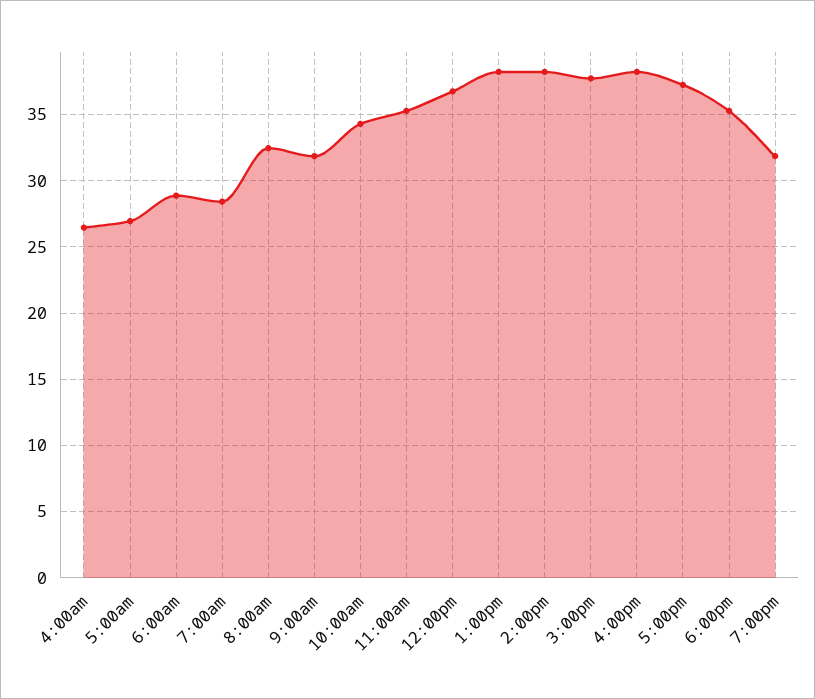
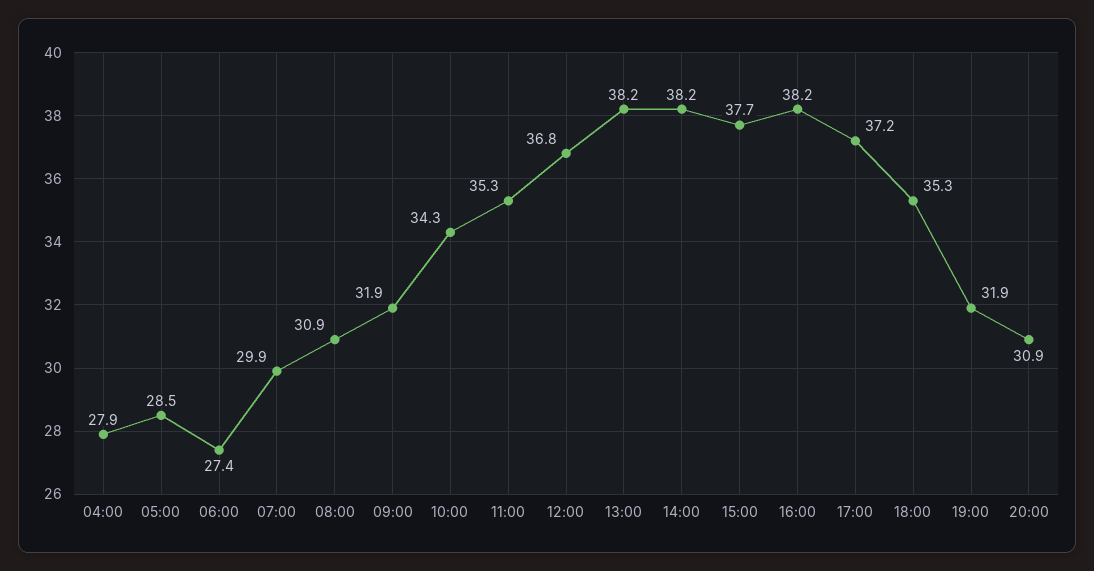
4:00am: 26.5 -> 27.9
5:00am: 27 -> 28.5
6:00am: 29 -> 27.4
7:00am: 28.5 -> 29.9
8:00am: 32.5 -> 30.9
20:00: none -> 30.9

